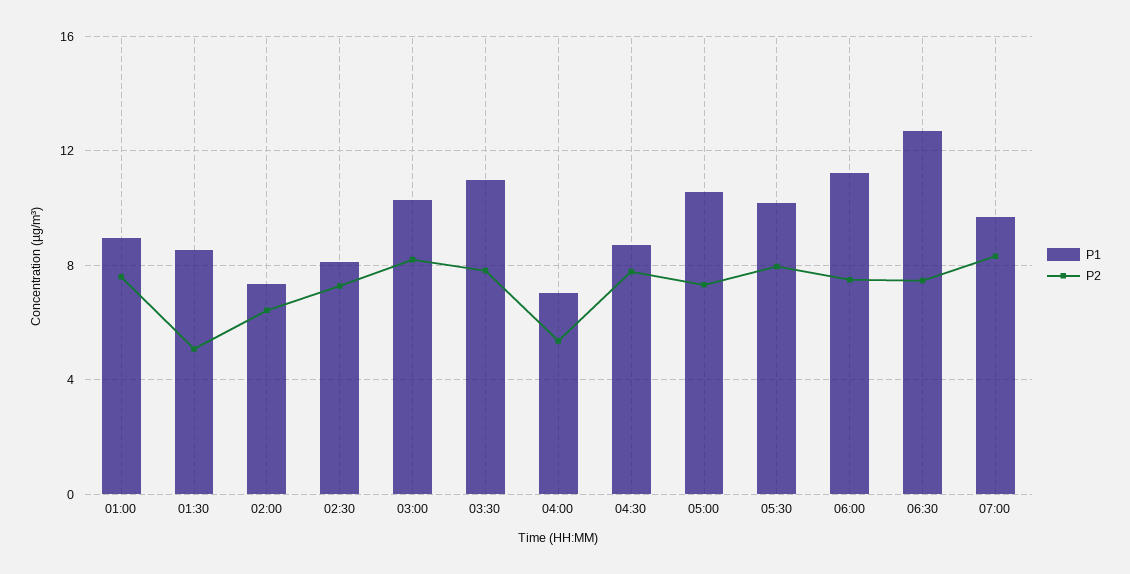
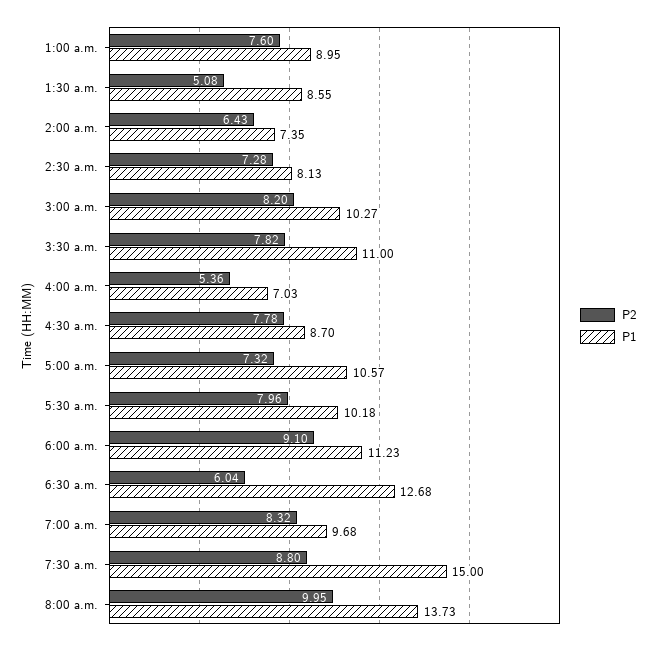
P2, 06:00: 7.5 -> 9.1
P2, 06:30: 7.5 -> 6.04
P2, 7:30 a.m.: none -> 8.8
P1, 7:30 a.m.: none -> 15
P2, 8:00 a.m.: none -> 9.95
P1, 8:00 a.m.: none -> 13.73

